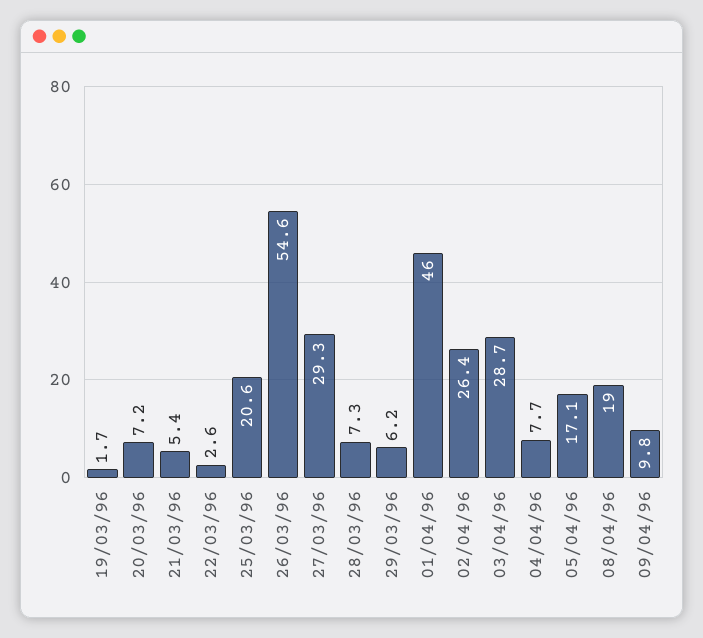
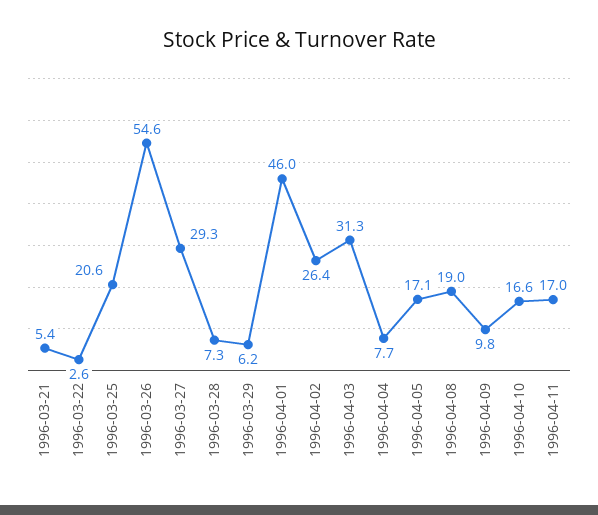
19/03/96: 1.7 -> none
20/03/96: 7.2 -> none
03/04/96: 28.7 -> 31.3
1996-04-10: none -> 16.6
1996-04-11: none -> 17

